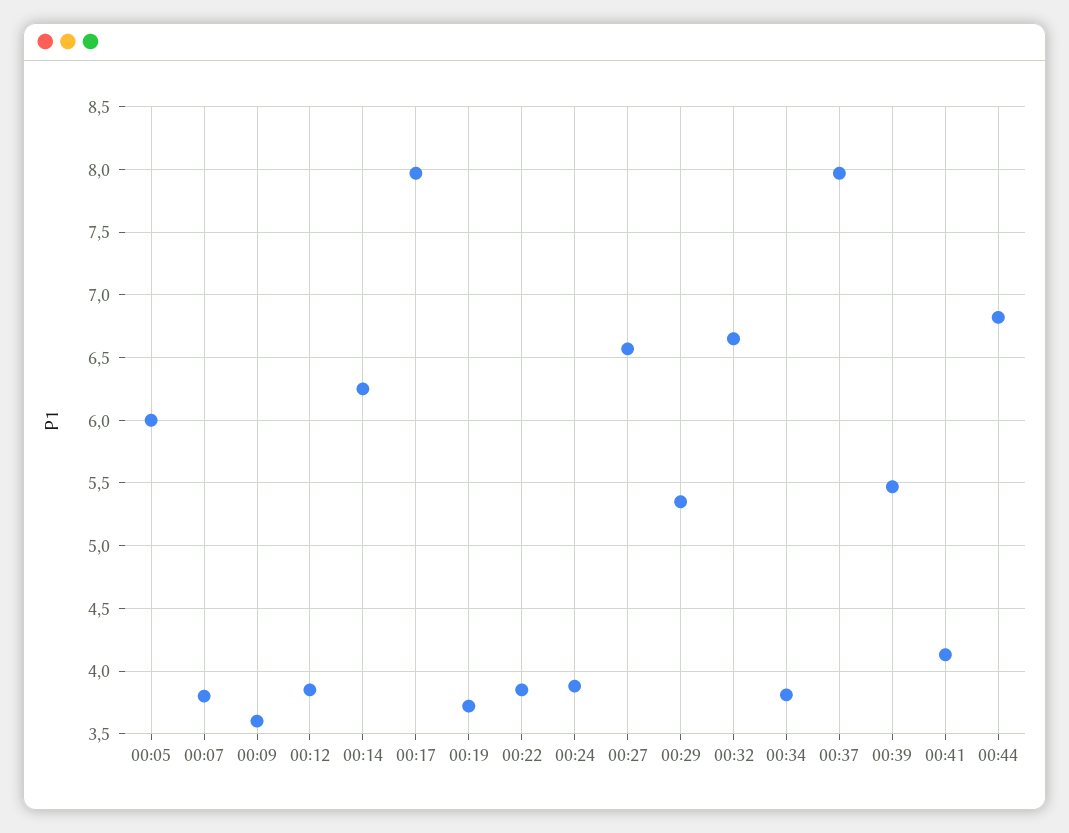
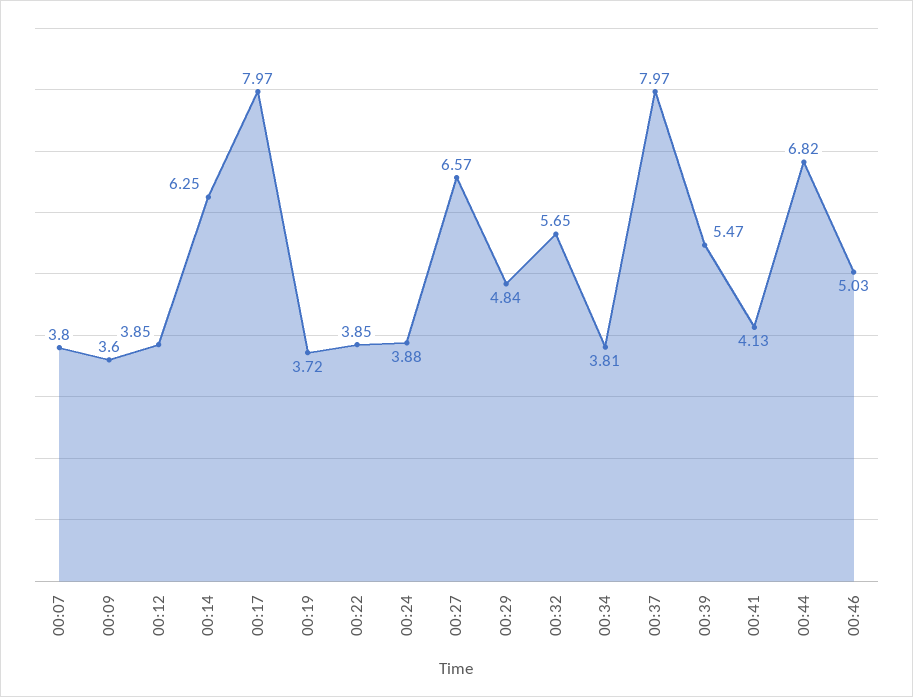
00:05: 6 -> none
00:29: 5.35 -> 4.84
00:32: 6.65 -> 5.65
00:46: none -> 5.03

